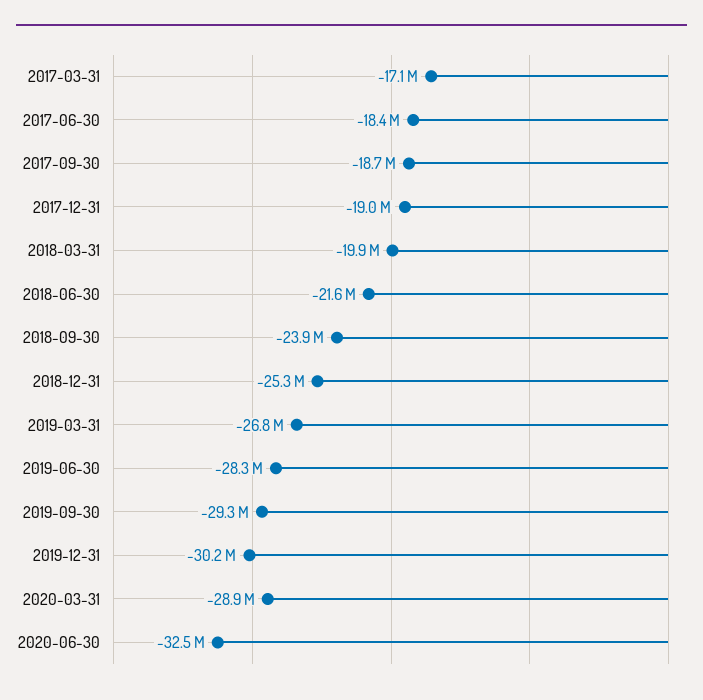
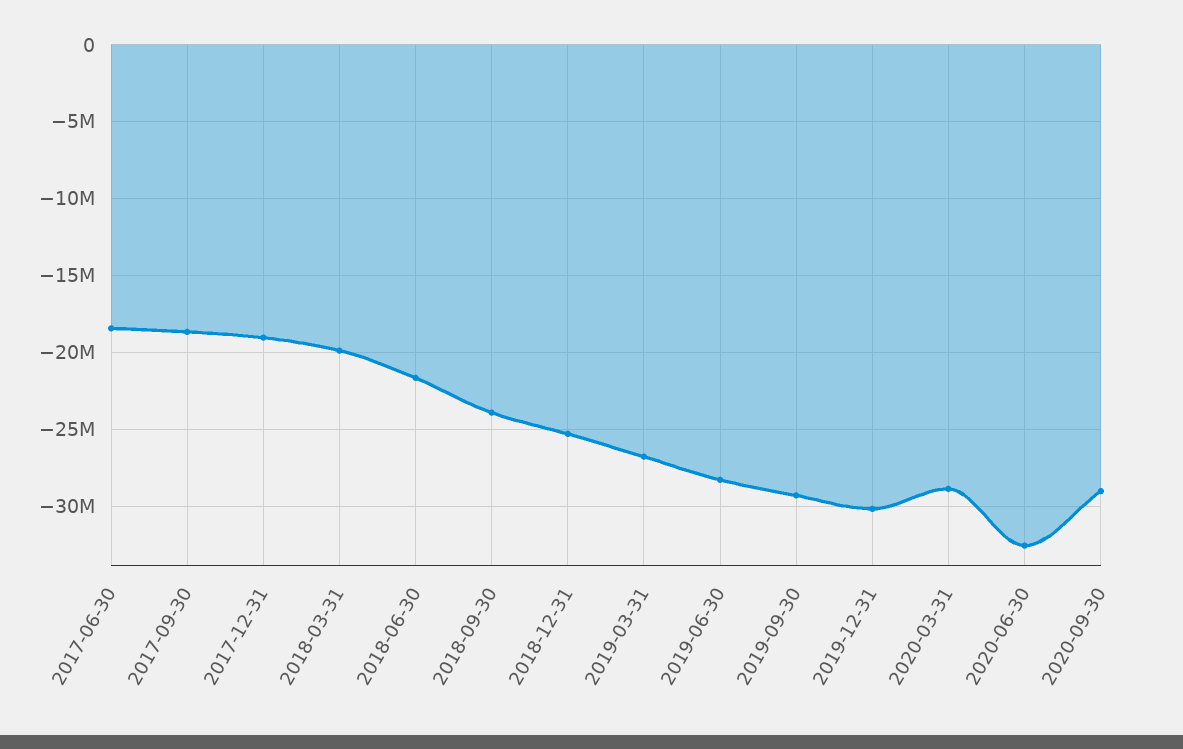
2017-03-31: -17100000 -> none
2020-09-30: none -> -29000000

